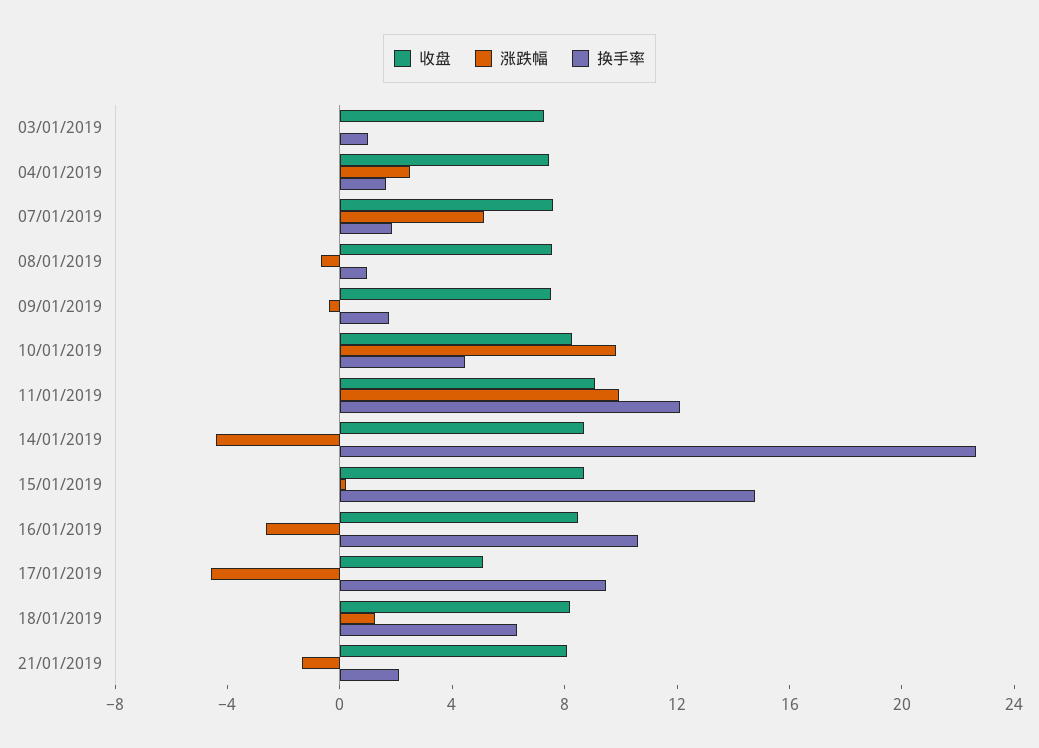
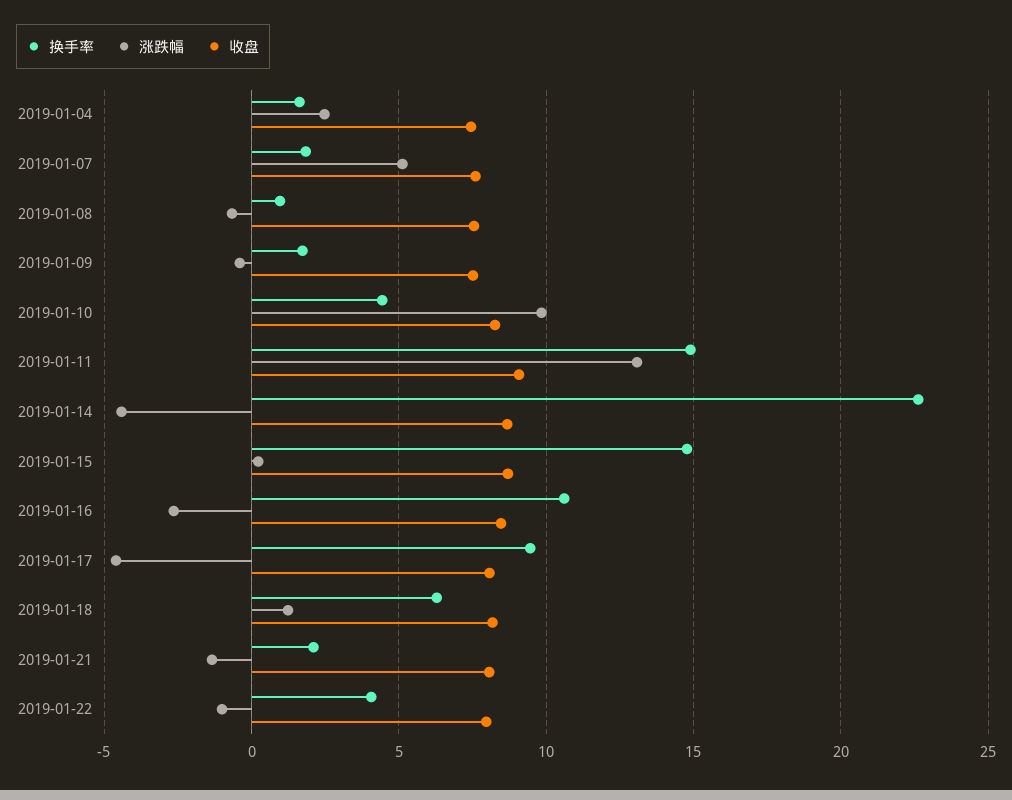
收盘, 03/01/2019: 7 -> none
涨跌幅, 03/01/2019: 0 -> none
换手率, 03/01/2019: 1 -> none
涨跌幅, 11/01/2019: 10 -> 13
换手率, 11/01/2019: 12 -> 15
收盘, 17/01/2019: 5 -> 8
换手率, 2019-01-22: none -> 4
涨跌幅, 2019-01-22: none -> -1
收盘, 2019-01-22: none -> 8

